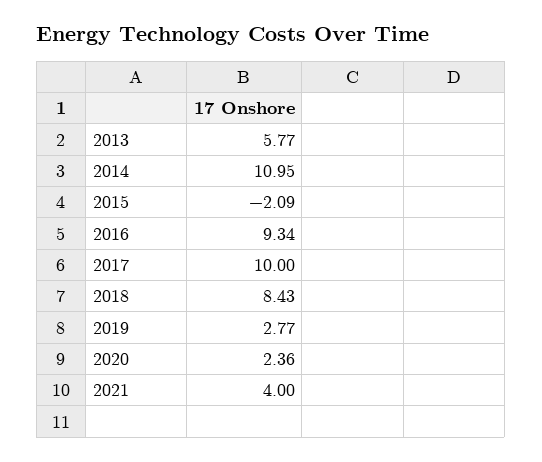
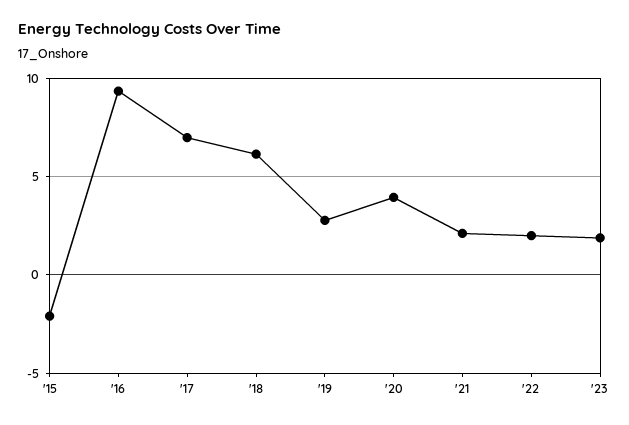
2013: 5.77 -> none
2014: 10.95 -> none
2017: 10 -> 7
2018: 8.43 -> 6
2020: 2.36 -> 4
2021: 4 -> 2
'22: none -> 2
'23: none -> 2

